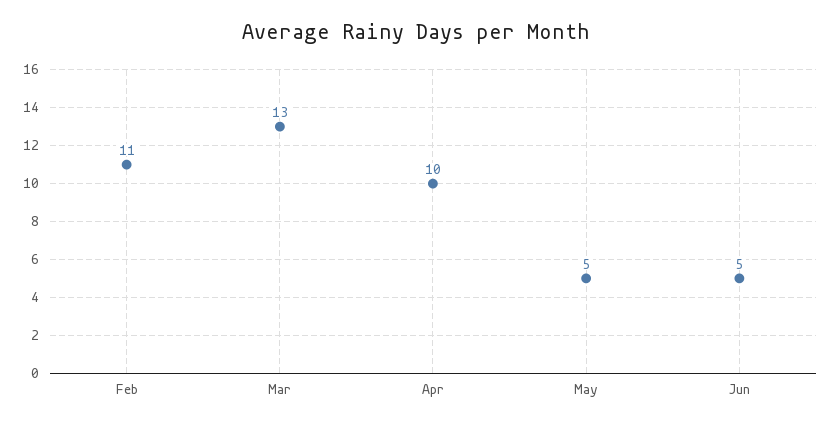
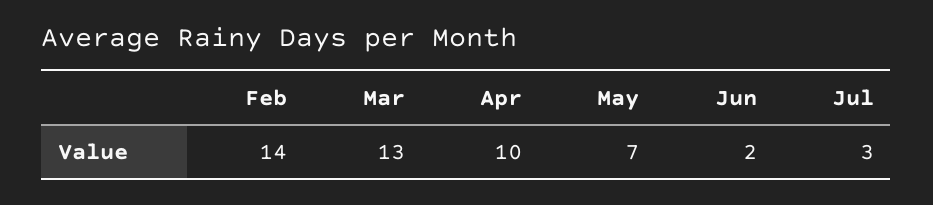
Feb: 11 -> 14
May: 5 -> 7
Jun: 5 -> 2
Jul: none -> 3

